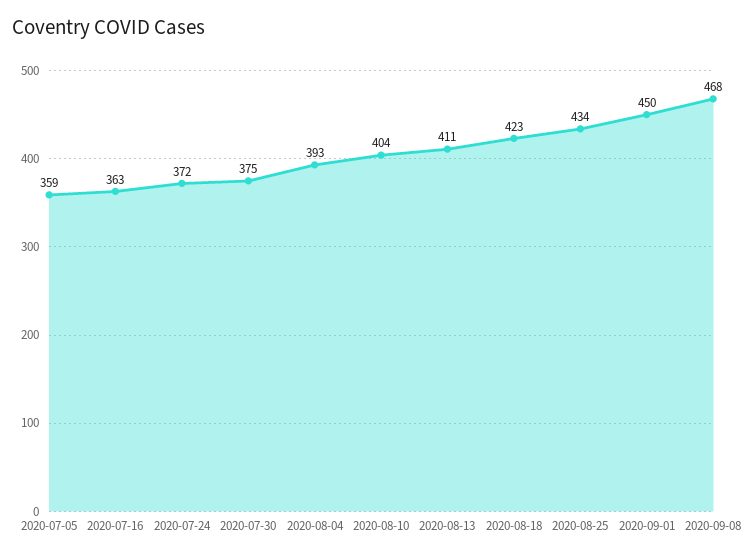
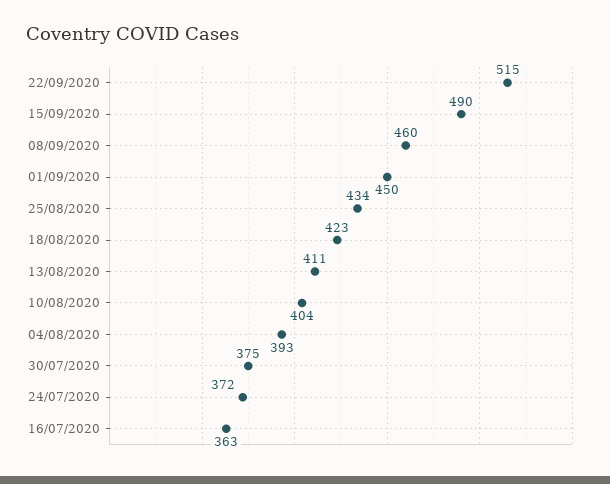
2020-07-05: 359 -> none
2020-09-08: 468 -> 460
22/09/2020: none -> 515
15/09/2020: none -> 490

